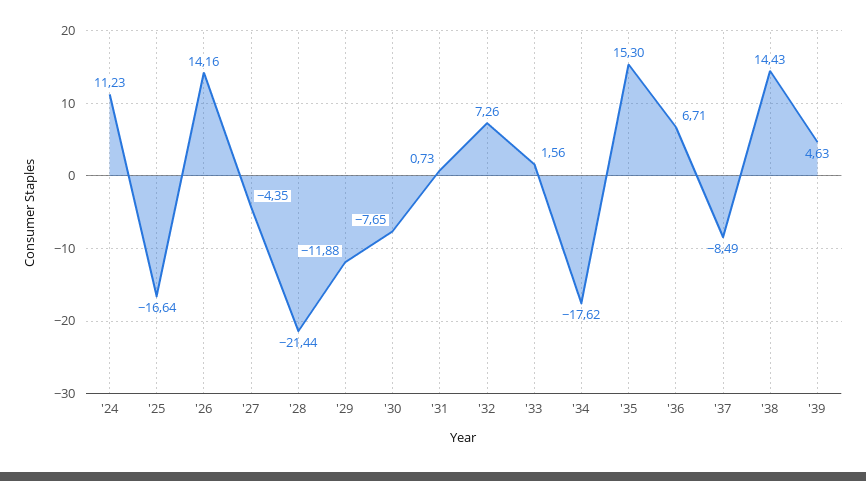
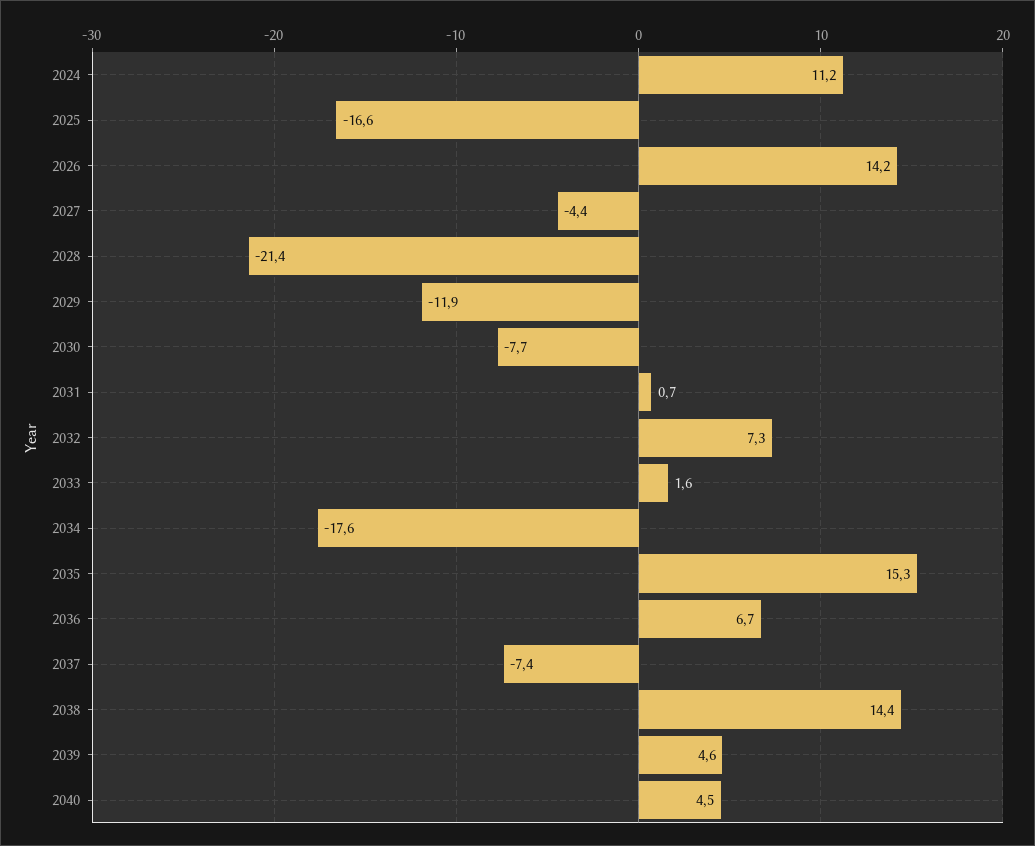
'37: -8.49 -> -7.4
2040: none -> 4.5

